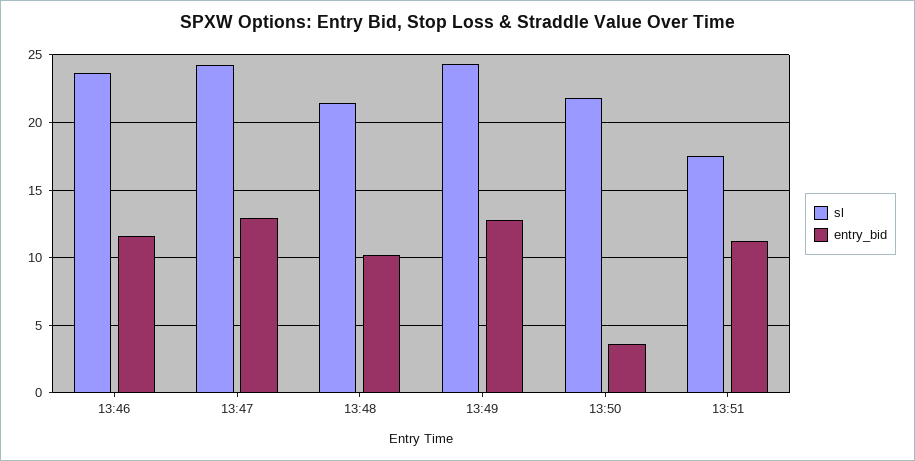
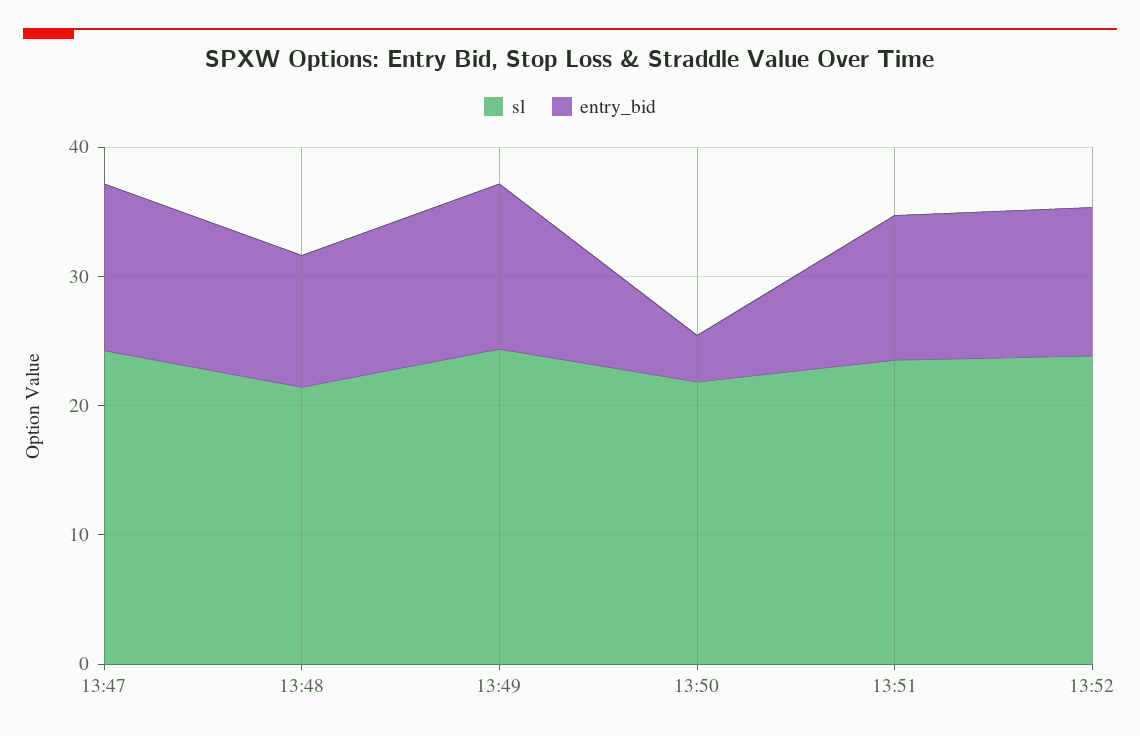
sl, 13:46: 23.5 -> none
entry_bid, 13:46: 11.5 -> none
sl, 13:51: 17.5 -> 24
sl, 13:52: none -> 24
entry_bid, 13:52: none -> 12

